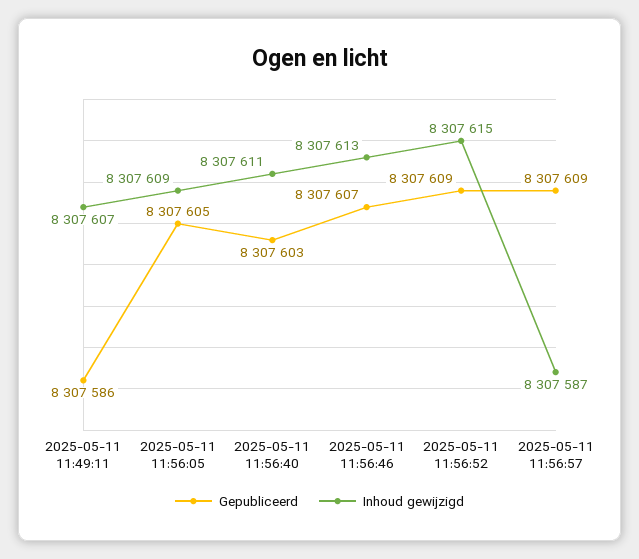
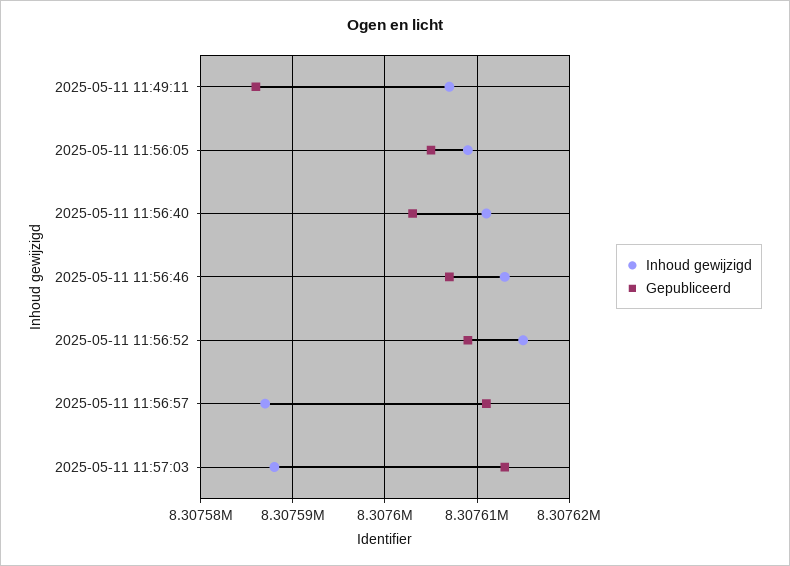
Gepubliceerd, 2025-05-11 11:56:57: 8307609 -> 8307611
Inhoud gewijzigd, 2025-05-11 11:57:03: none -> 8307588
Gepubliceerd, 2025-05-11 11:57:03: none -> 8307613

